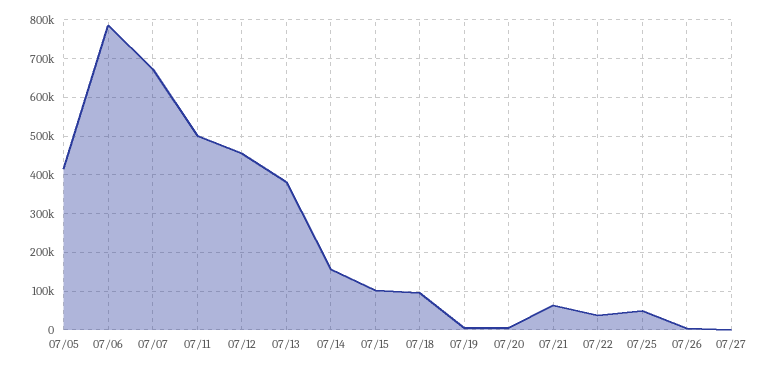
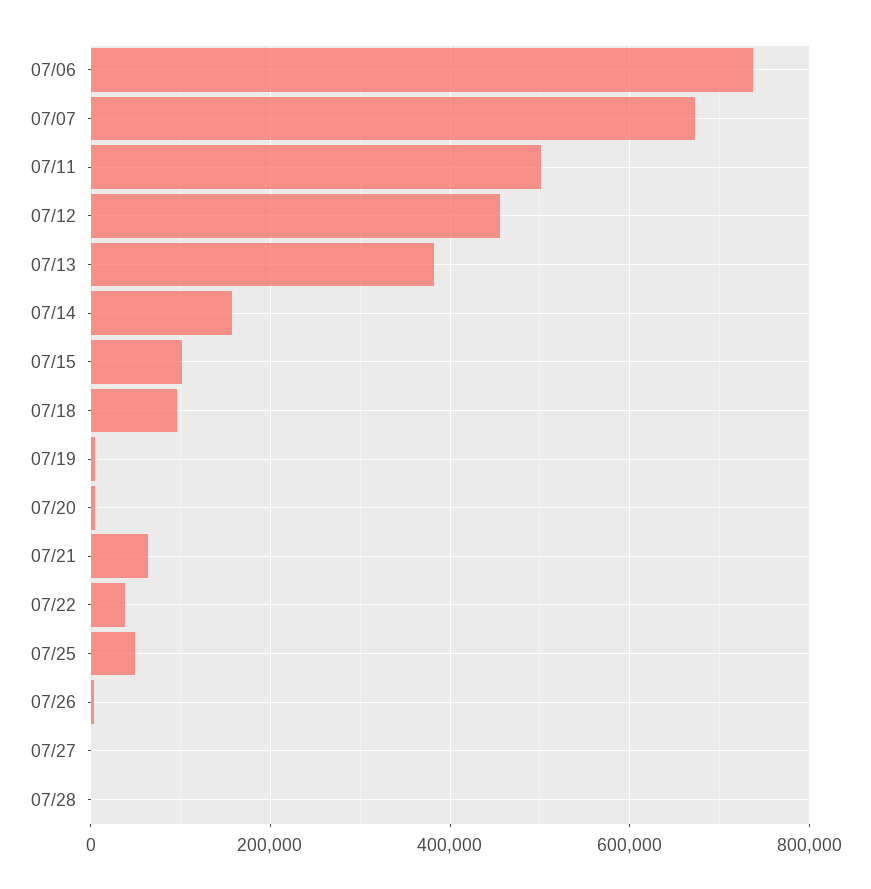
07/05: 420000 -> none
07/06: 780000 -> 740000
07/28: none -> 0

